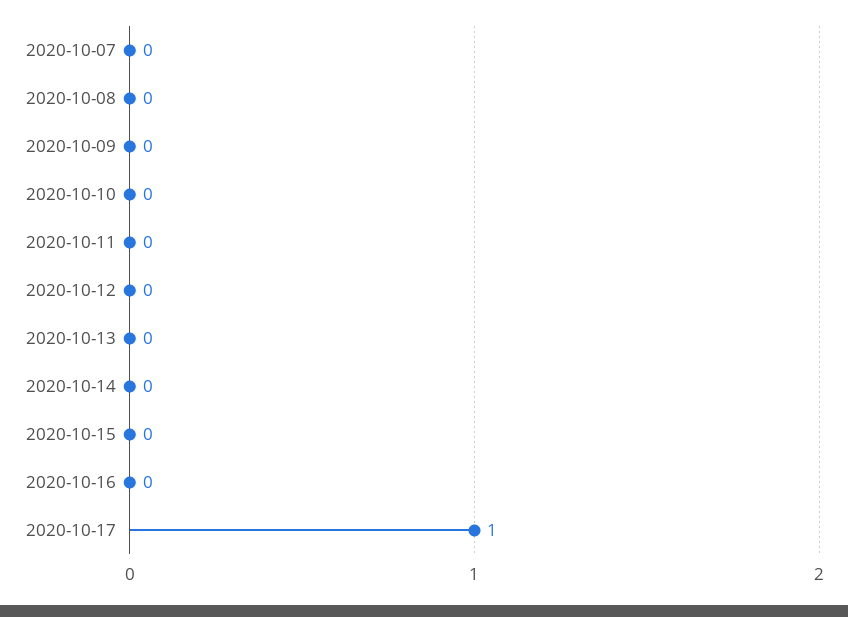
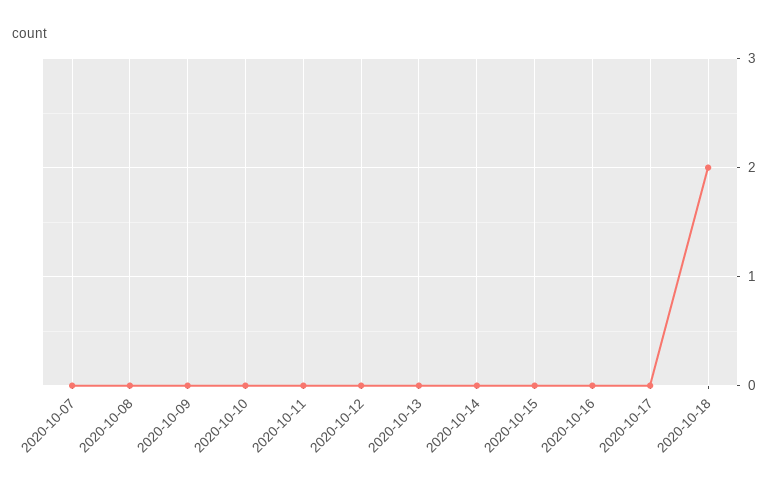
2020-10-17: 1 -> 0
2020-10-18: none -> 2

